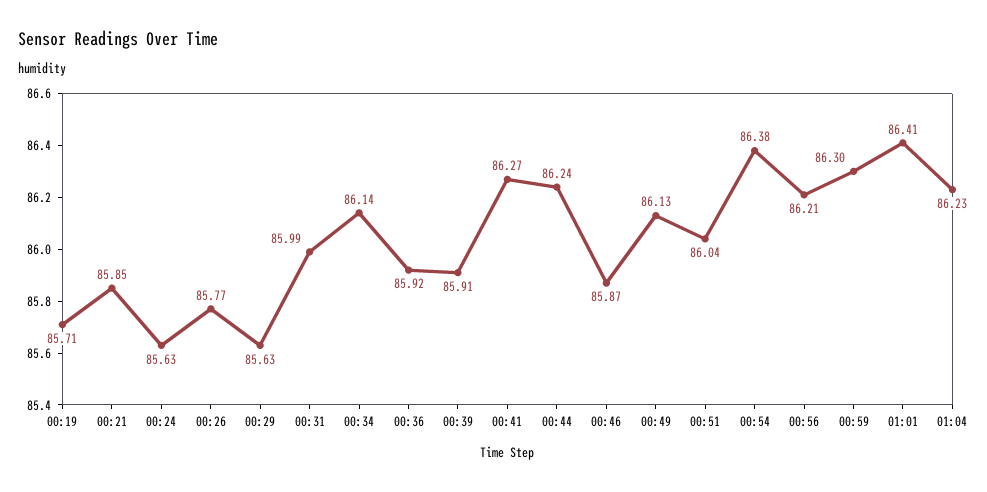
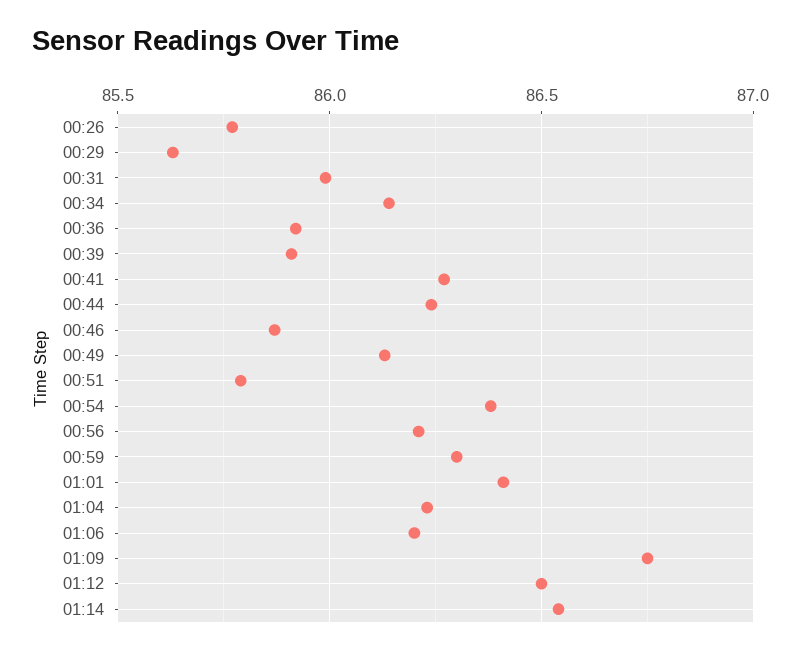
00:19: 85.71 -> none
00:21: 85.85 -> none
00:24: 85.63 -> none
00:51: 86.04 -> 85.8
01:06: none -> 86.2
01:09: none -> 86.75
01:12: none -> 86.5
01:14: none -> 86.55

